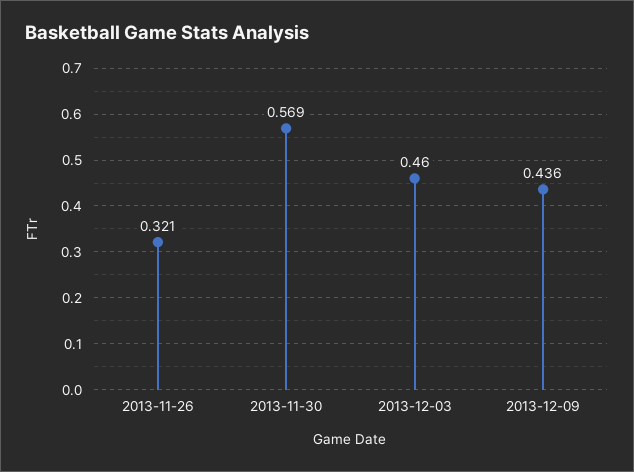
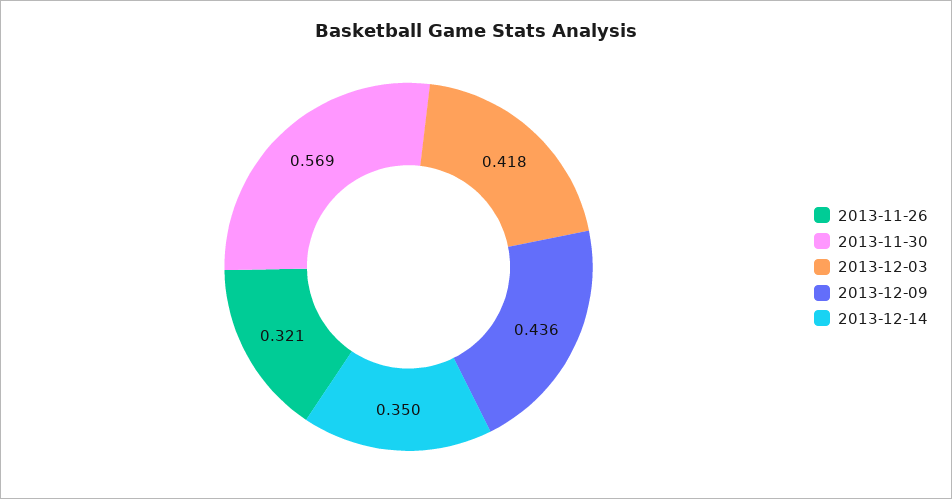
2013-12-03: 0.46 -> 0.418
2013-12-14: none -> 0.35

